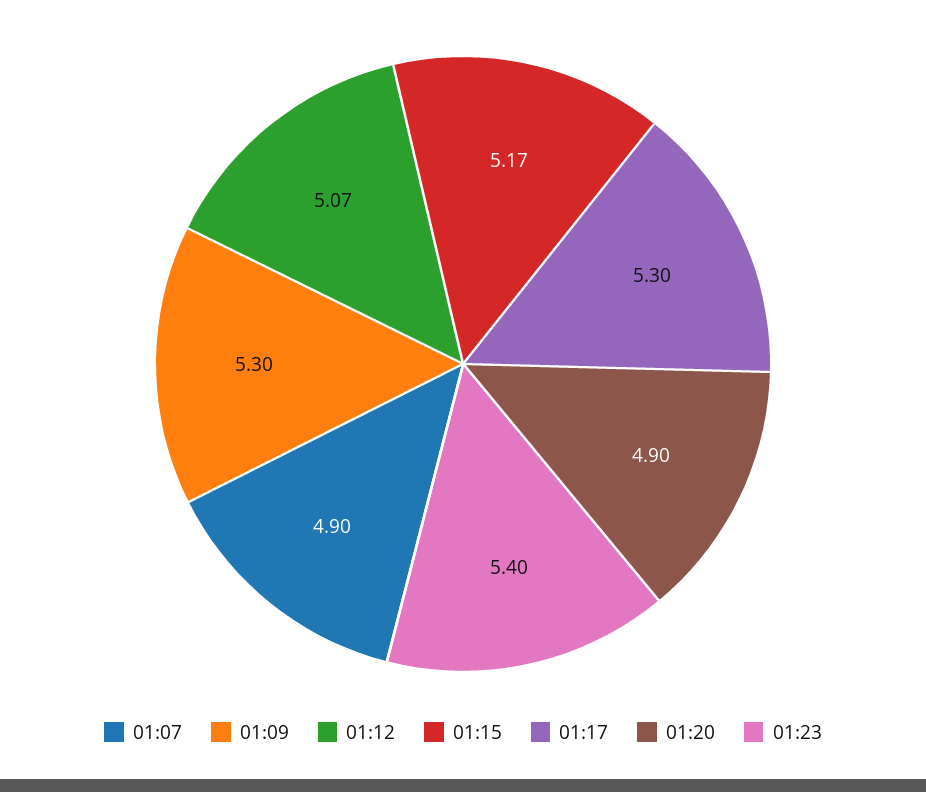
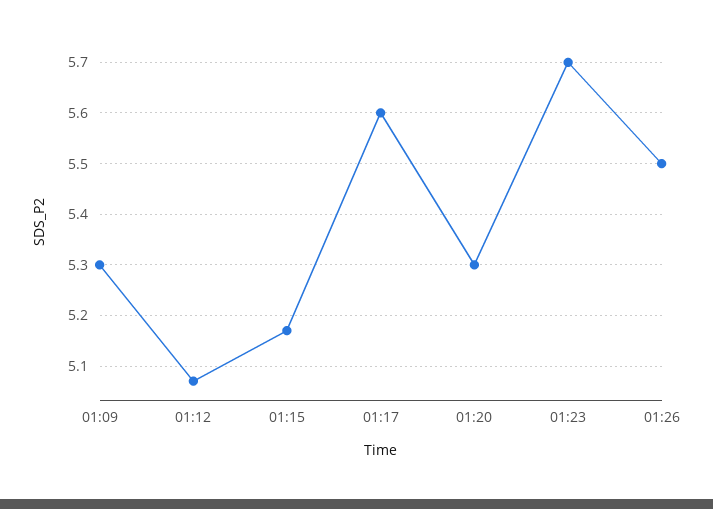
01:07: 4.9 -> none
01:17: 5.3 -> 5.6
01:20: 4.9 -> 5.3
01:23: 5.4 -> 5.7
01:26: none -> 5.5

